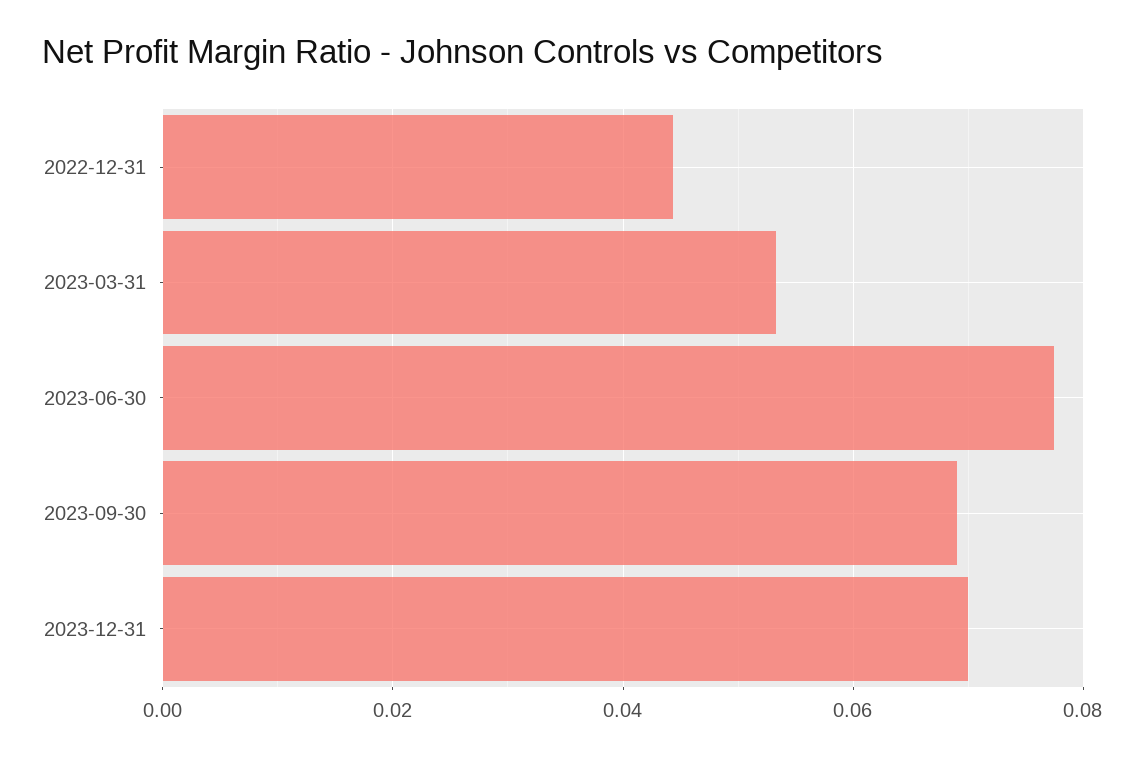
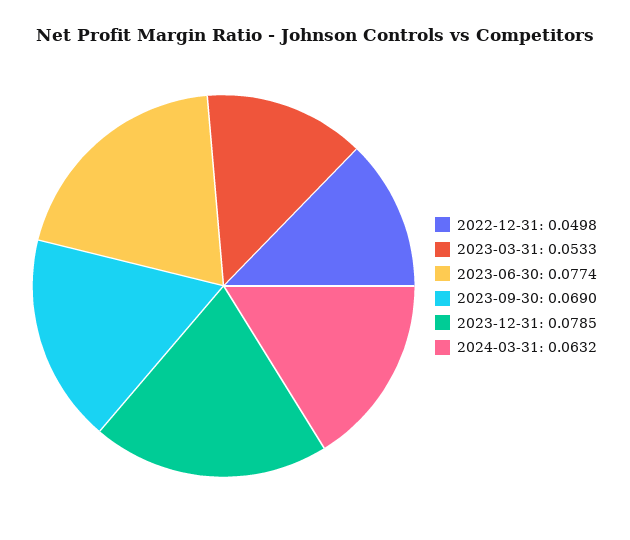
2022-12-31: 0.044 -> 0.0498
2023-12-31: 0.07 -> 0.0785
2024-03-31: none -> 0.0632

